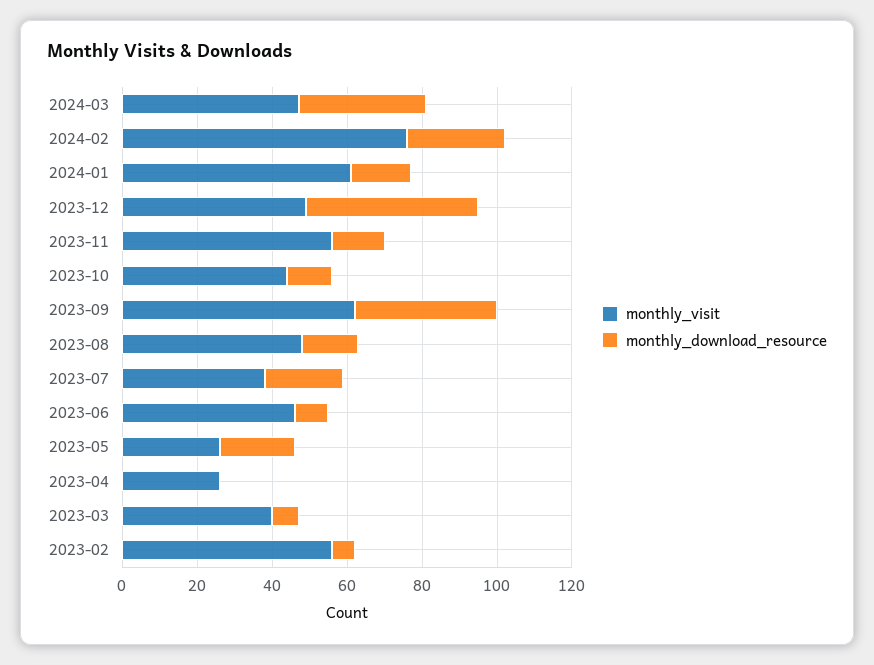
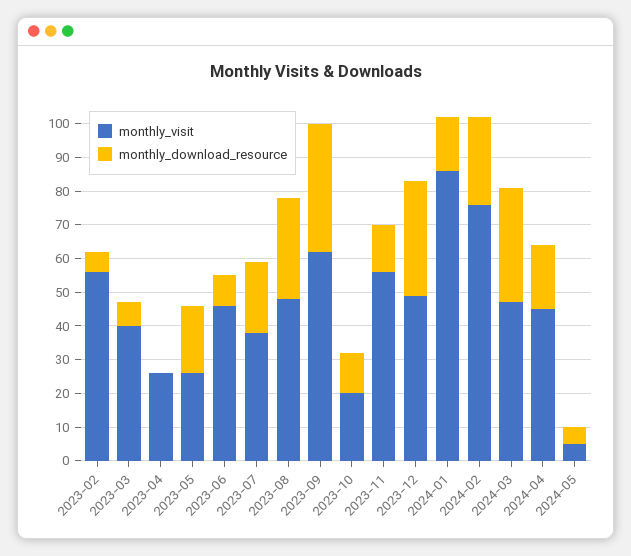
monthly_visit, 2024-01: 60 -> 85
monthly_download_resource, 2023-12: 45 -> 35
monthly_visit, 2023-10: 45 -> 20
monthly_download_resource, 2023-08: 15 -> 30
monthly_visit, 2024-04: none -> 45
monthly_download_resource, 2024-04: none -> 20
monthly_visit, 2024-05: none -> 5
monthly_download_resource, 2024-05: none -> 5

